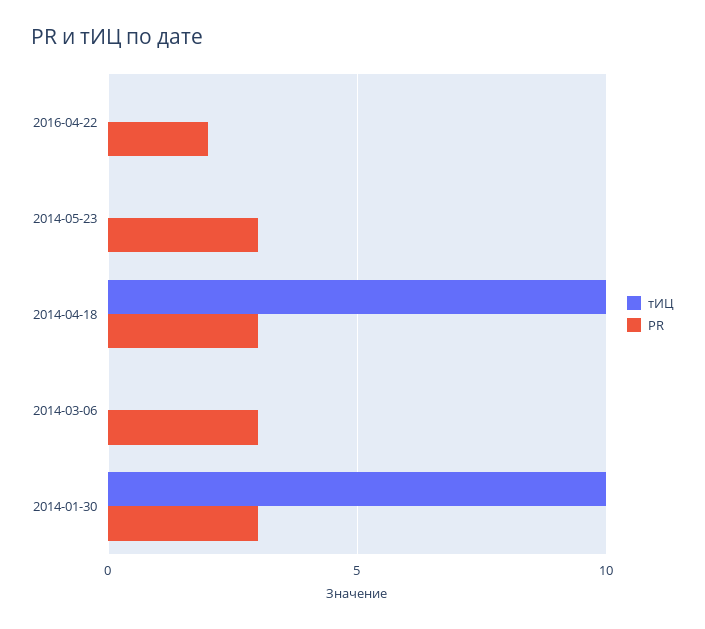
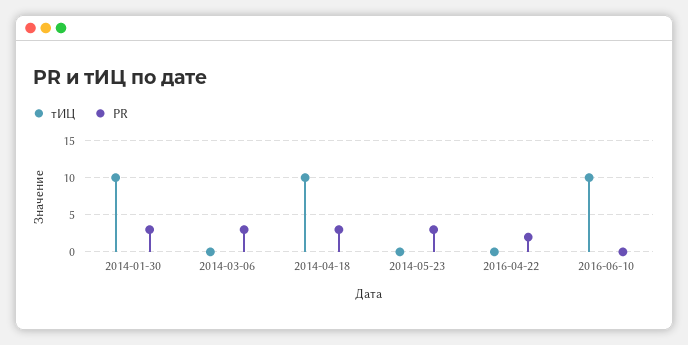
тИЦ, 2016-06-10: none -> 10
PR, 2016-06-10: none -> 0

